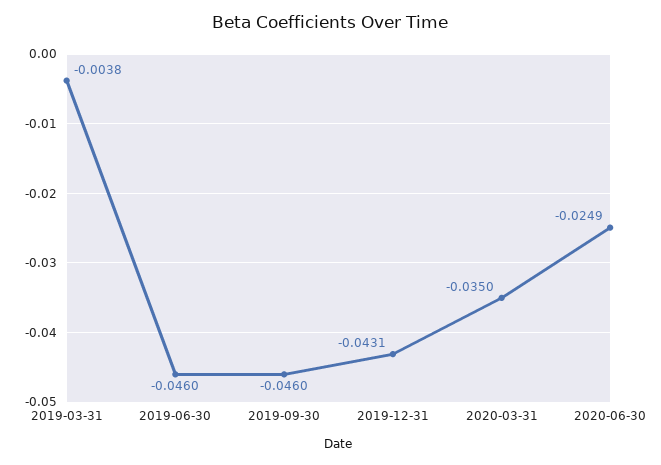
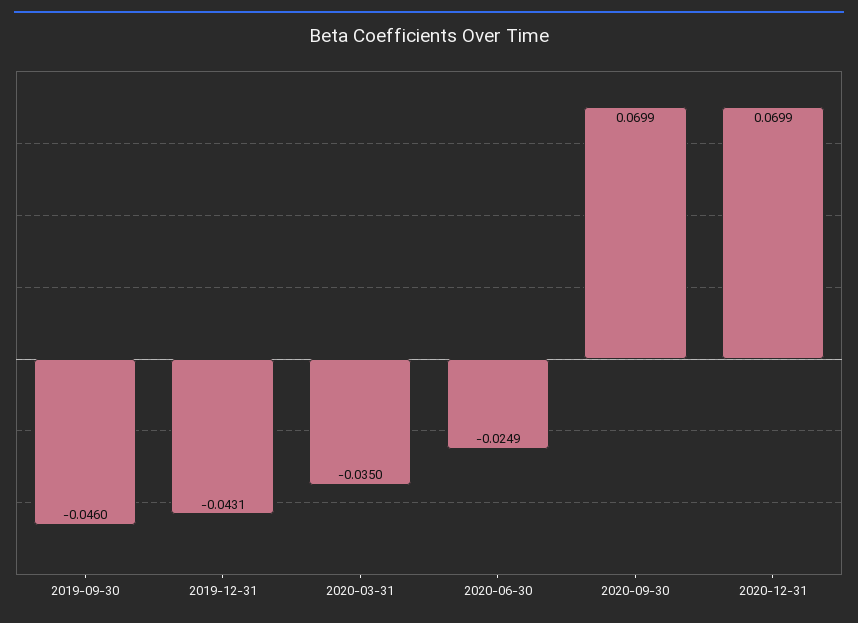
2019-03-31: -0.0038 -> none
2019-06-30: -0.046 -> none
2020-09-30: none -> 0.0699
2020-12-31: none -> 0.0699

